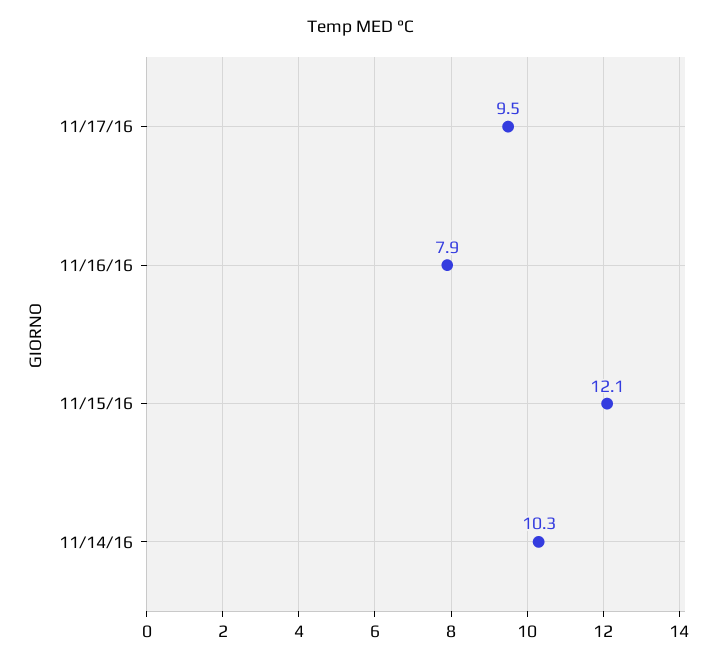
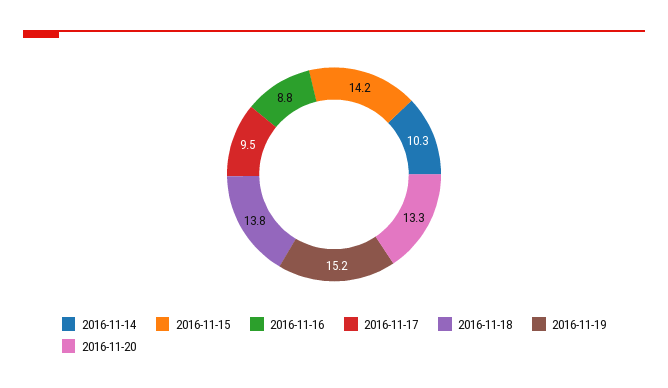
11/16/16: 7.9 -> 8.8
11/15/16: 12.1 -> 14.2
2016-11-18: none -> 13.8
2016-11-19: none -> 15.2
2016-11-20: none -> 13.3

